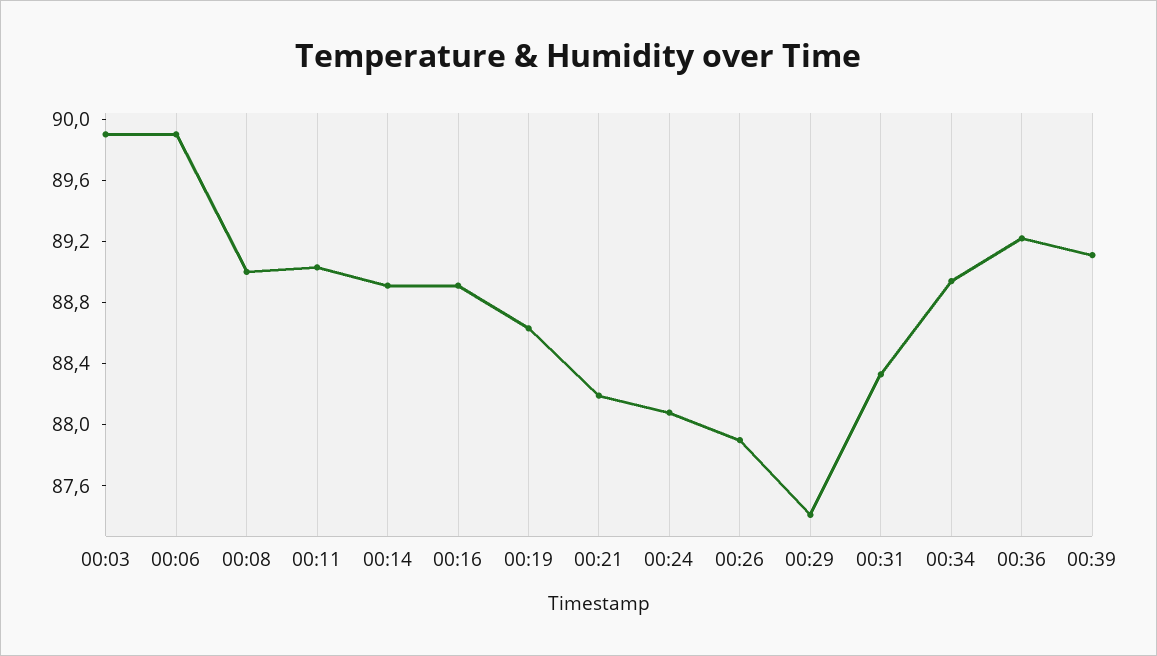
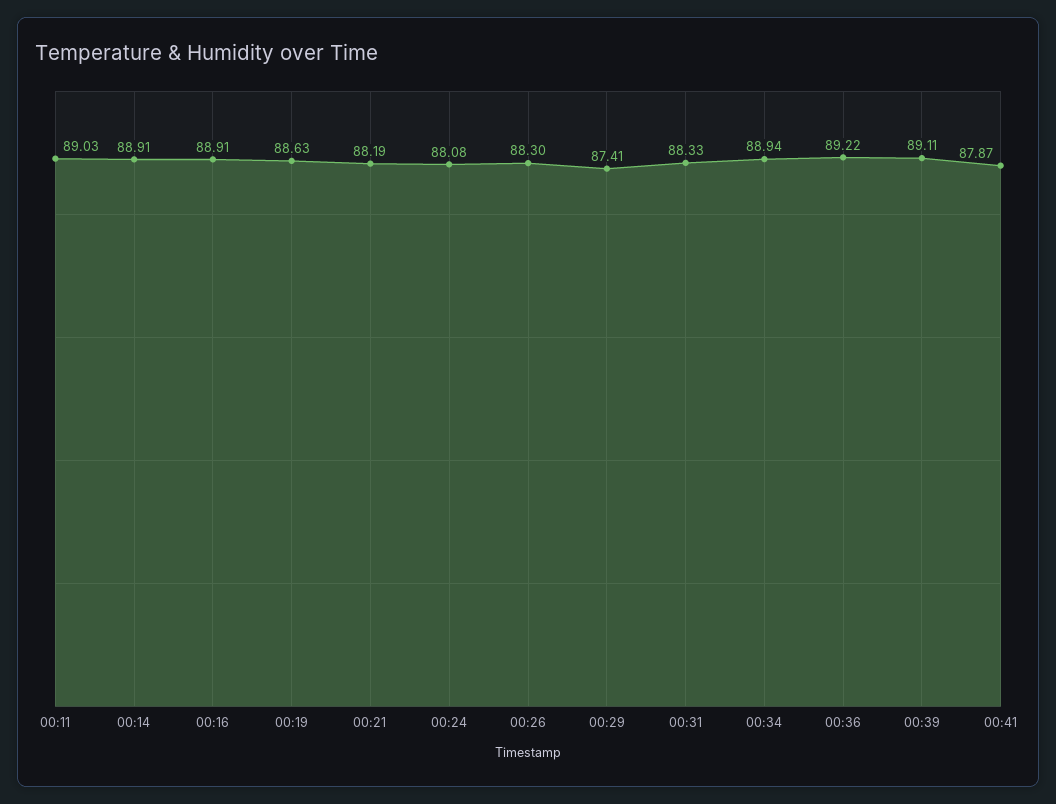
00:03: 89.9 -> none
00:06: 89.9 -> none
00:08: 89 -> none
00:26: 87.9 -> 88.3
00:41: none -> 87.87

